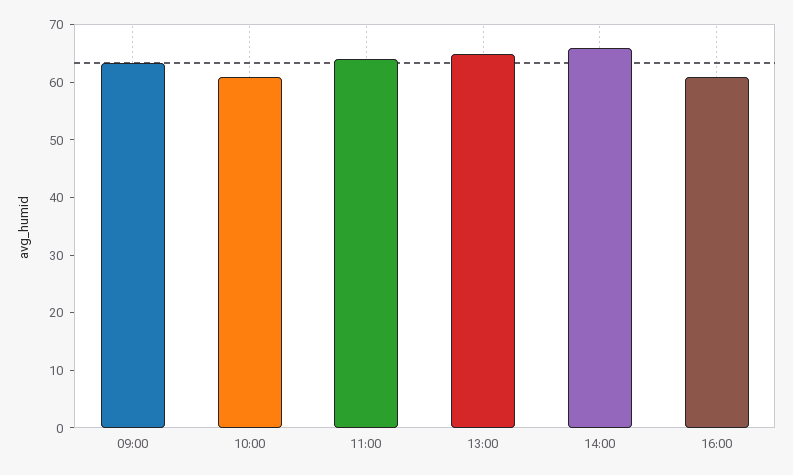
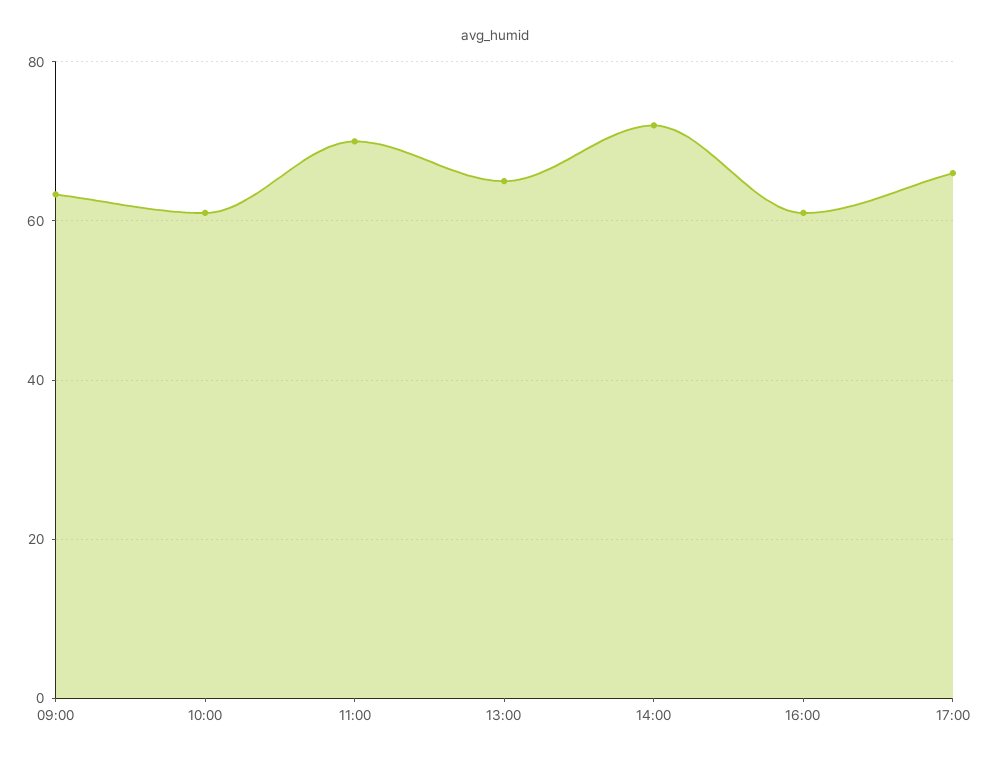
11:00: 64 -> 70
14:00: 66 -> 72
17:00: none -> 66

